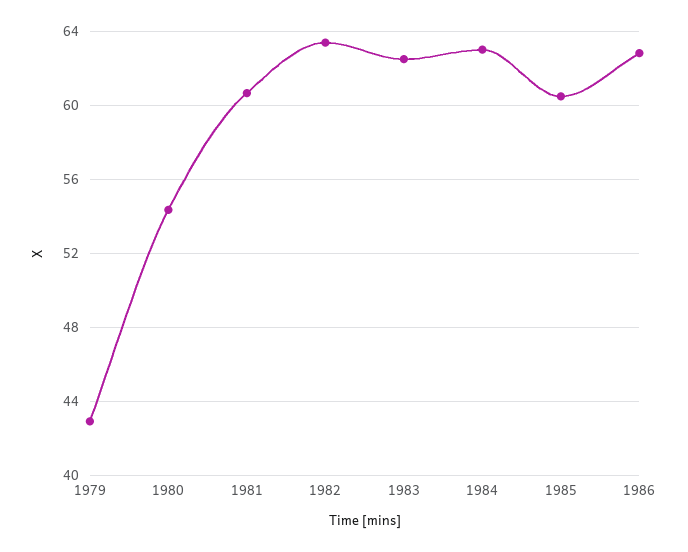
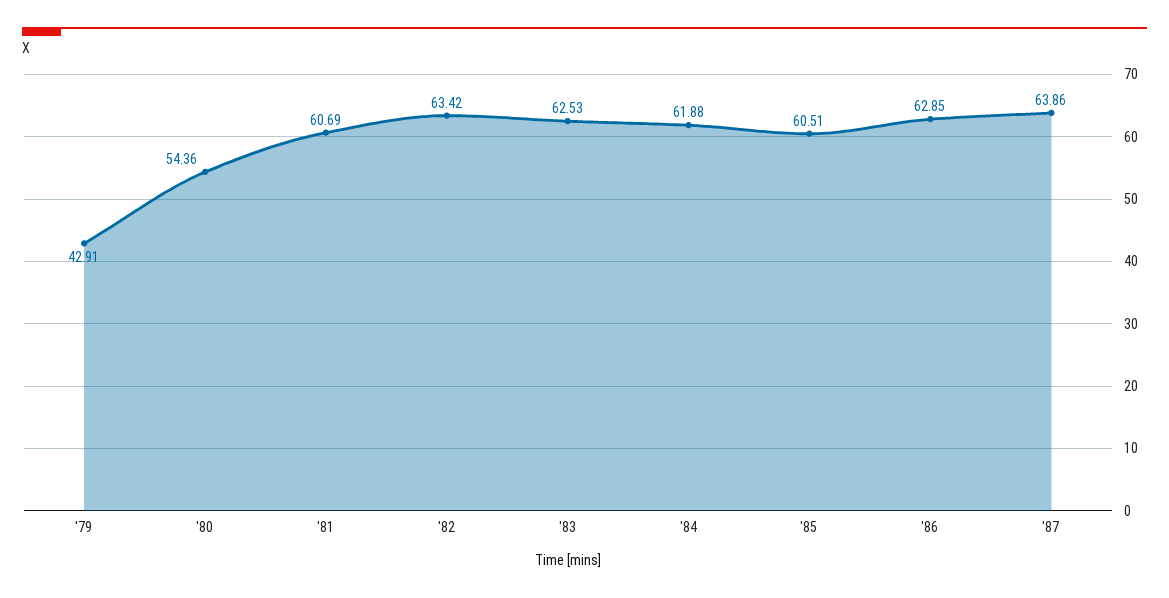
1984: 63 -> 61.88
'87: none -> 63.86

